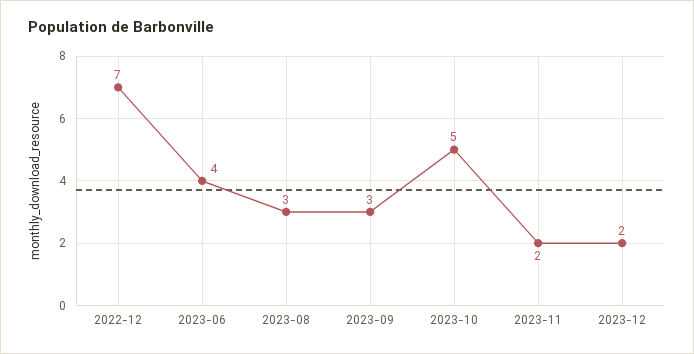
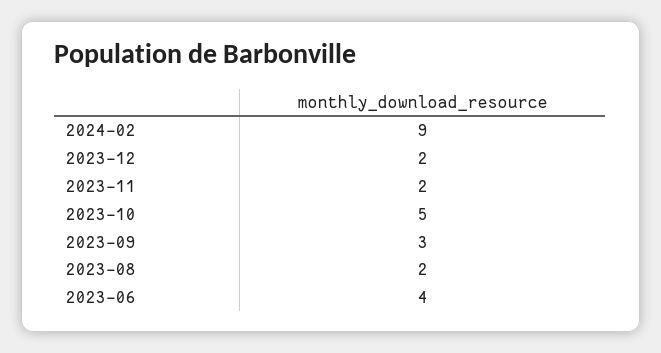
2022-12: 7 -> none
2023-08: 3 -> 2
2024-02: none -> 9

